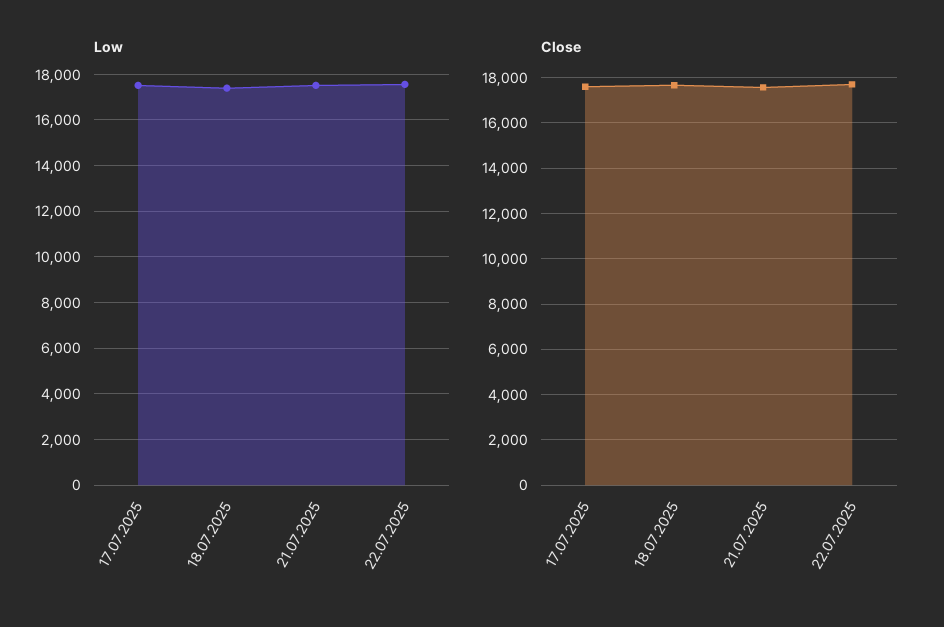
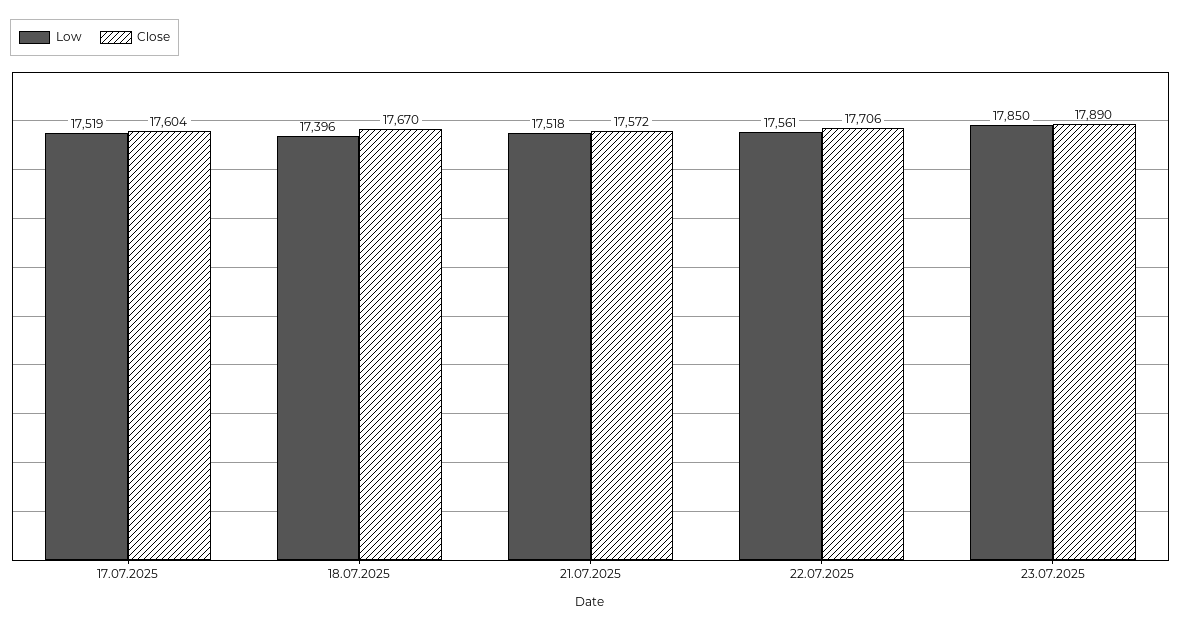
Low, 23.07.2025: none -> 17850
Close, 23.07.2025: none -> 17890

